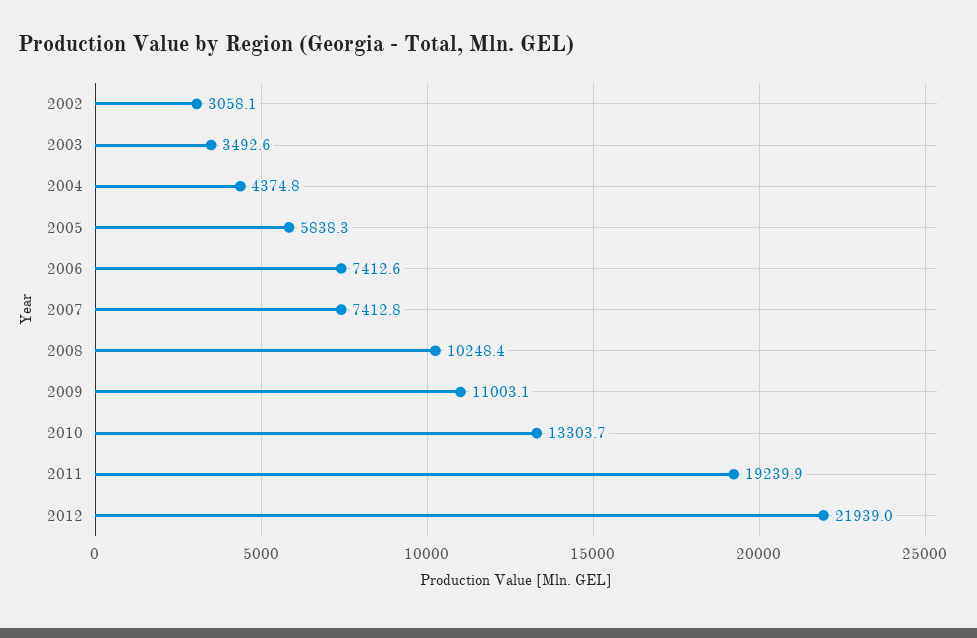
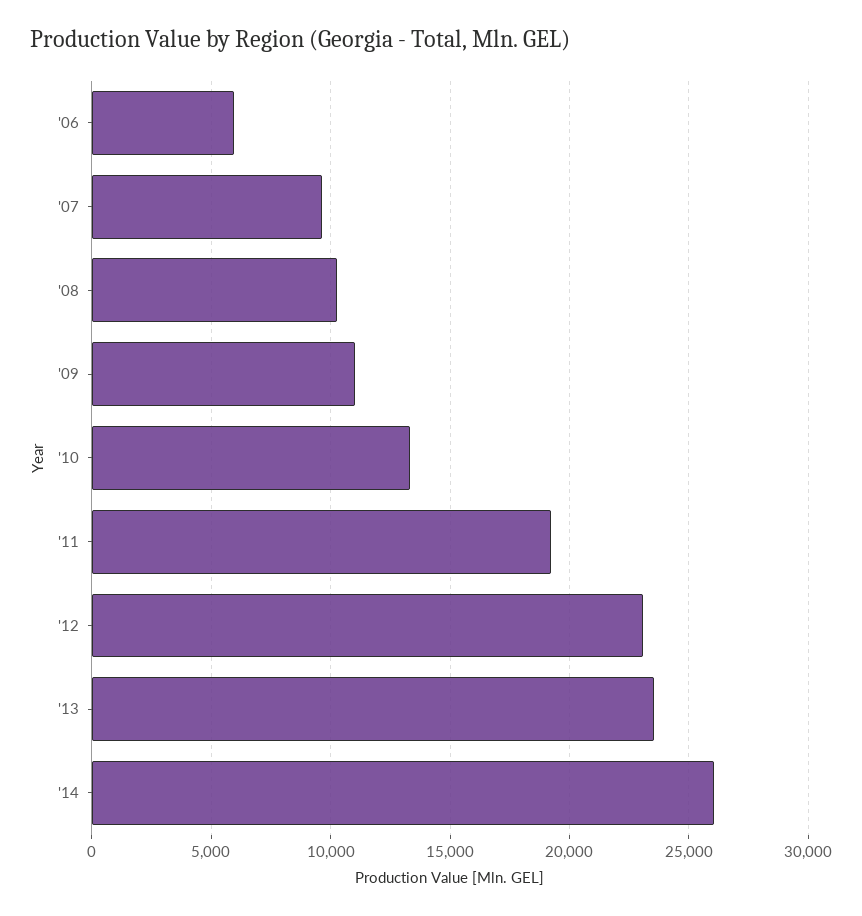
2002: 3058.1 -> none
2003: 3492.6 -> none
2004: 4374.8 -> none
2005: 5838.3 -> none
2006: 7412.6 -> 6000
2007: 7412.8 -> 9500
2012: 21939 -> 23000
'13: none -> 23500
'14: none -> 26000

